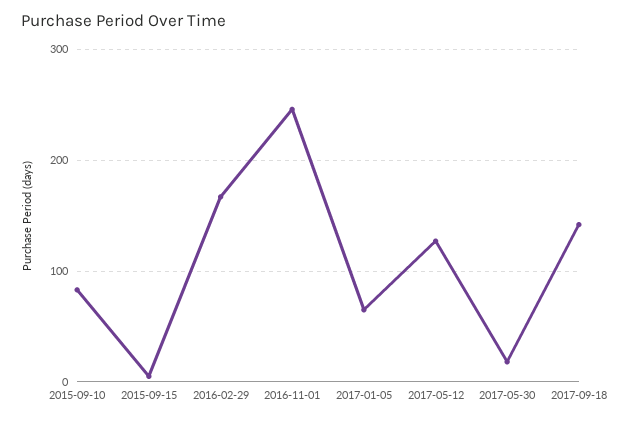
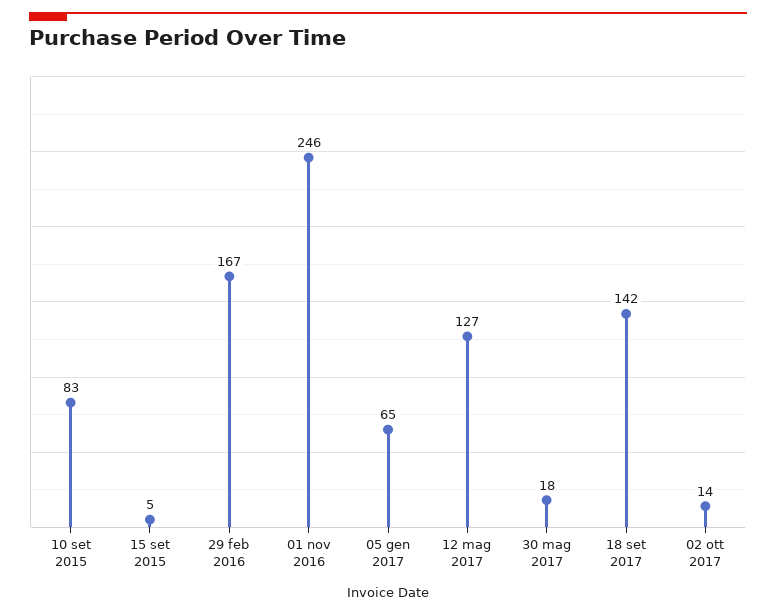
02 ott 2017: none -> 14

